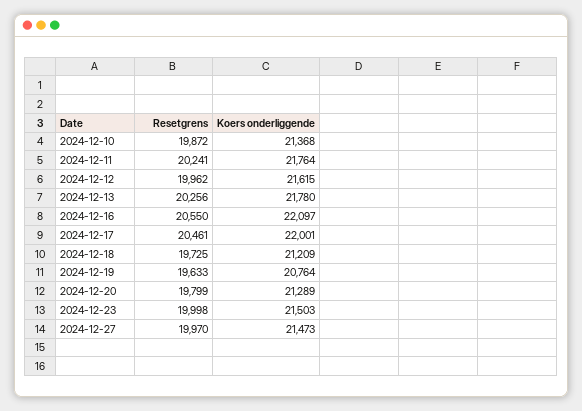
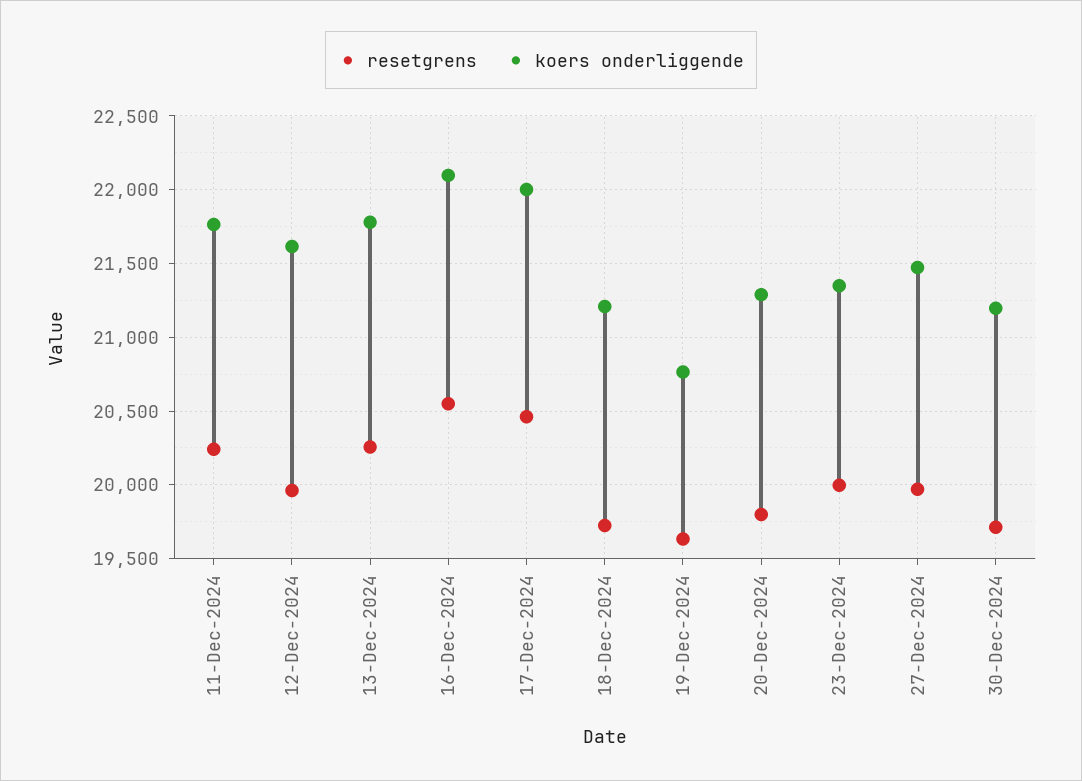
Resetgrens, 2024-12-10: 19872 -> none
Koers onderliggende, 2024-12-10: 21368 -> none
Koers onderliggende, 2024-12-23: 21503 -> 21350
Resetgrens, 30-Dec-2024: none -> 19700
Koers onderliggende, 30-Dec-2024: none -> 21200

